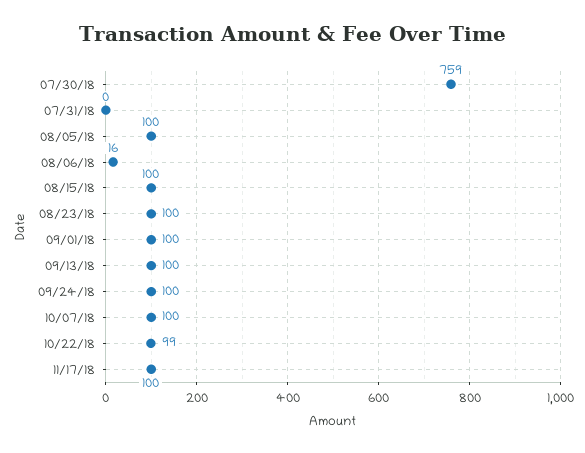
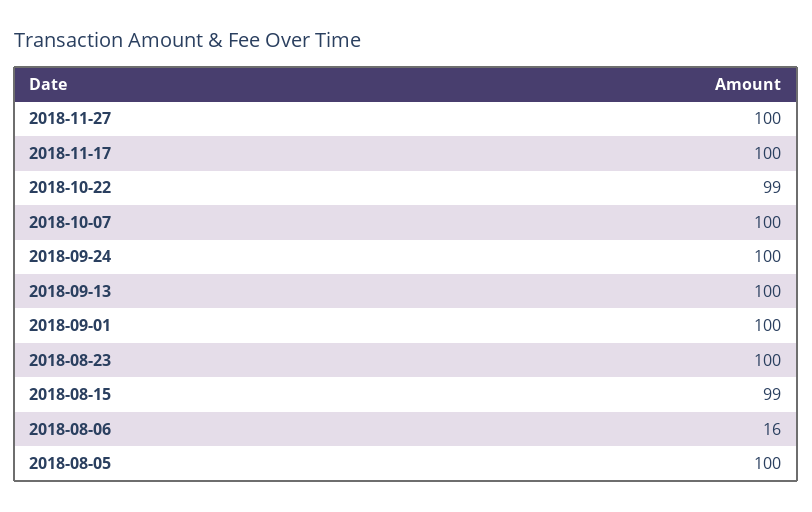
07/30/18: 759 -> none
07/31/18: 0 -> none
08/15/18: 100 -> 99
2018-11-27: none -> 100

